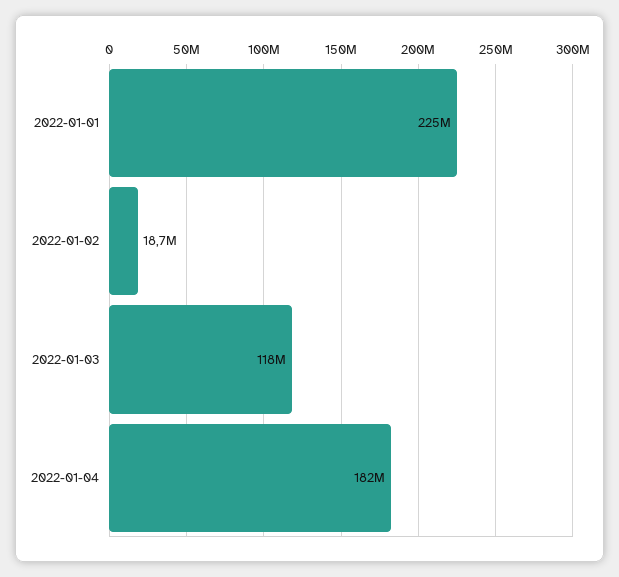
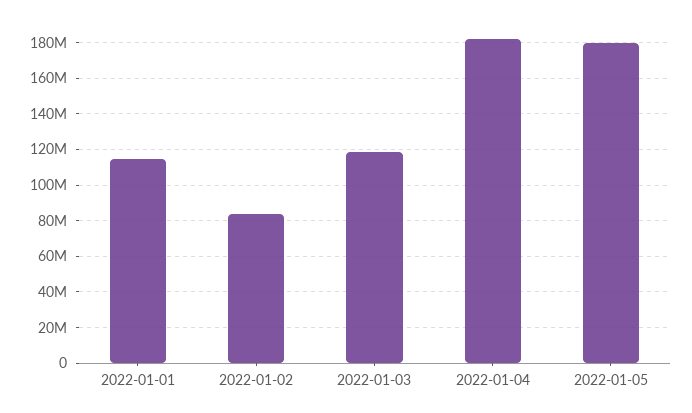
2022-01-01: 225000000 -> 115000000
2022-01-02: 18700000 -> 85000000
2022-01-05: none -> 180000000

